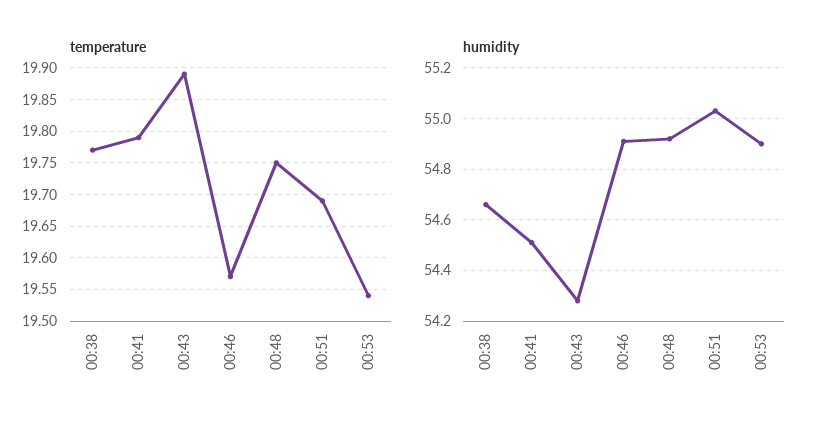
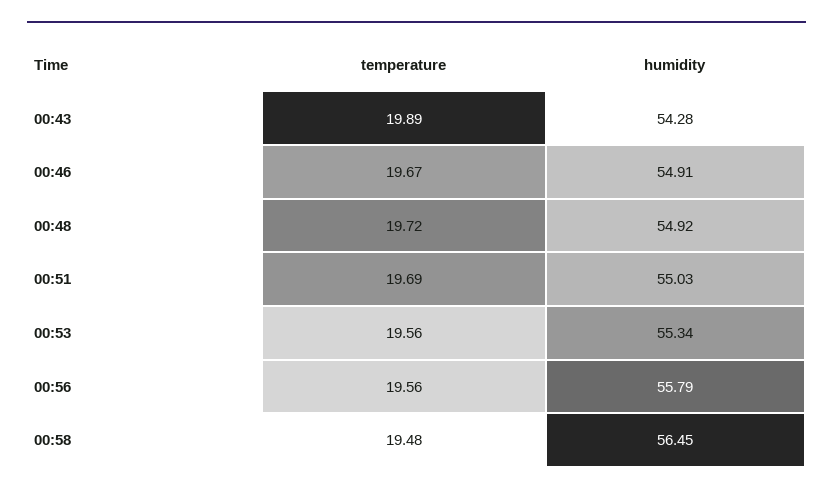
temperature, 00:38: 19.77 -> none
temperature, 00:41: 19.79 -> none
temperature, 00:46: 19.57 -> 19.67
temperature, 00:48: 19.75 -> 19.72
temperature, 00:53: 19.54 -> 19.56
humidity, 00:38: 54.65 -> none
humidity, 00:41: 54.5 -> none
humidity, 00:53: 54.9 -> 55.34
temperature, 00:56: none -> 19.56
humidity, 00:56: none -> 55.79
temperature, 00:58: none -> 19.48
humidity, 00:58: none -> 56.45

